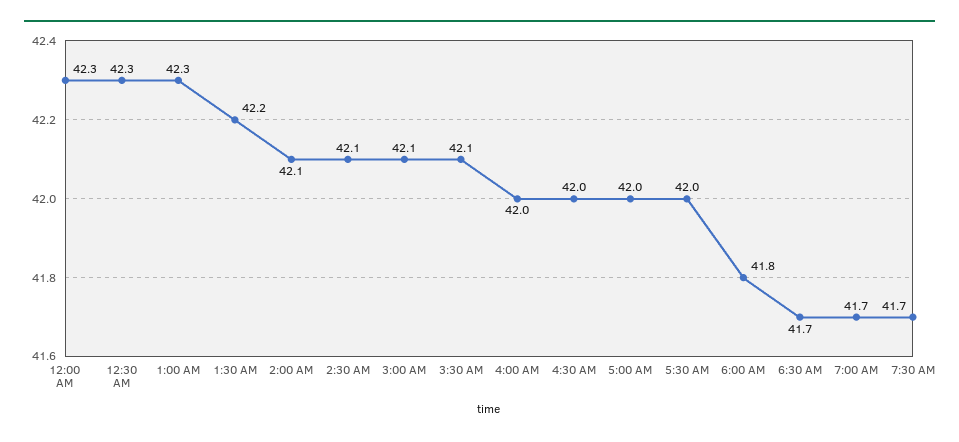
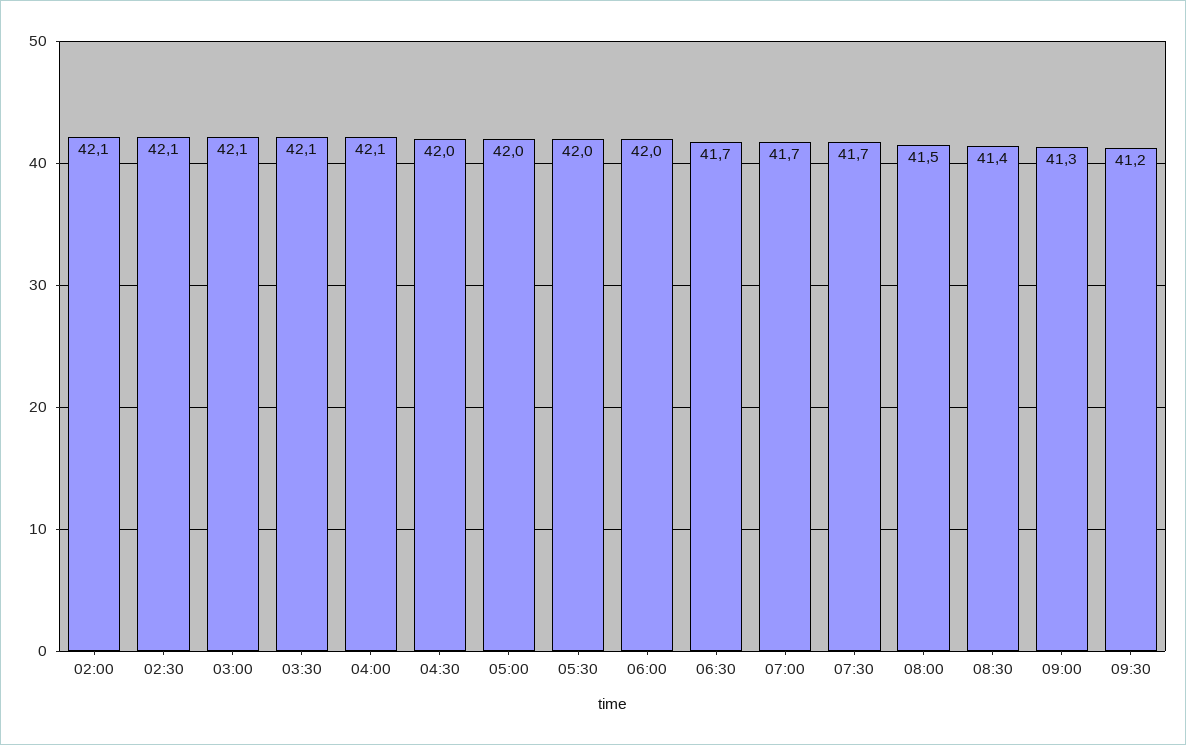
12:00 AM: 42.3 -> none
12:30 AM: 42.3 -> none
1:00 AM: 42.3 -> none
1:30 AM: 42.2 -> none
4:00 AM: 42 -> 42.1
6:00 AM: 41.8 -> 42
08:00: none -> 41.5
08:30: none -> 41.4
09:00: none -> 41.3
09:30: none -> 41.2

